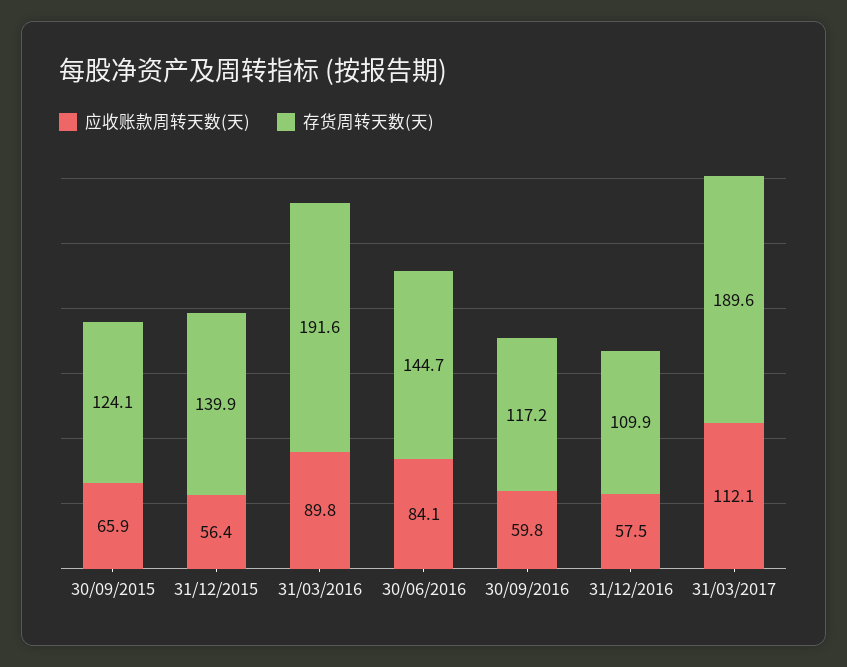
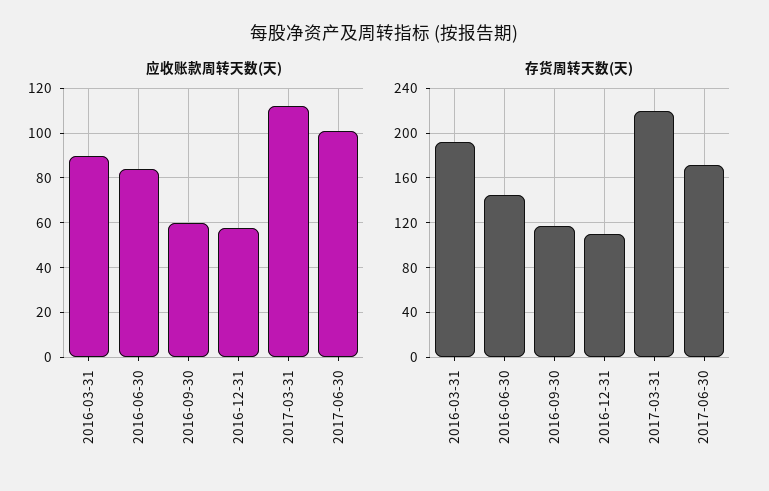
应收账款周转天数(天), 30/09/2015: 65.9 -> none
存货周转天数(天), 30/09/2015: 124.1 -> none
应收账款周转天数(天), 31/12/2015: 56.4 -> none
存货周转天数(天), 31/12/2015: 139.9 -> none
存货周转天数(天), 31/03/2017: 189.6 -> 220
应收账款周转天数(天), 2017-06-30: none -> 100
存货周转天数(天), 2017-06-30: none -> 170

